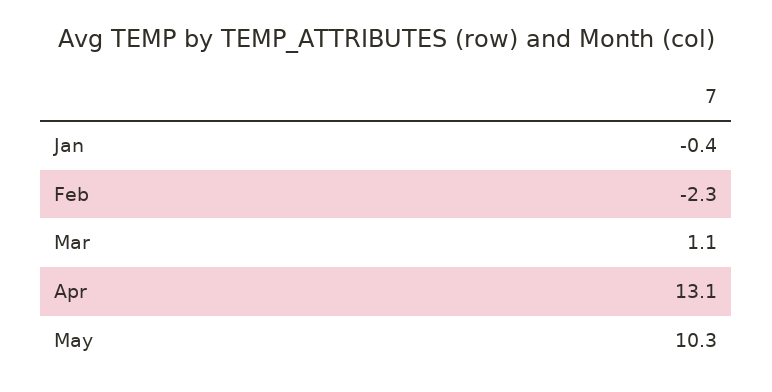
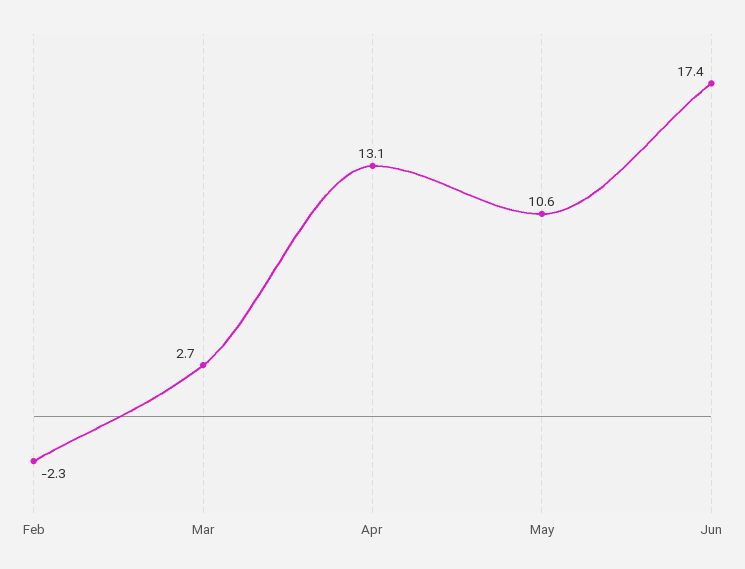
Jan: -0.4 -> none
Mar: 1.1 -> 2.7
May: 10.3 -> 10.6
Jun: none -> 17.4

